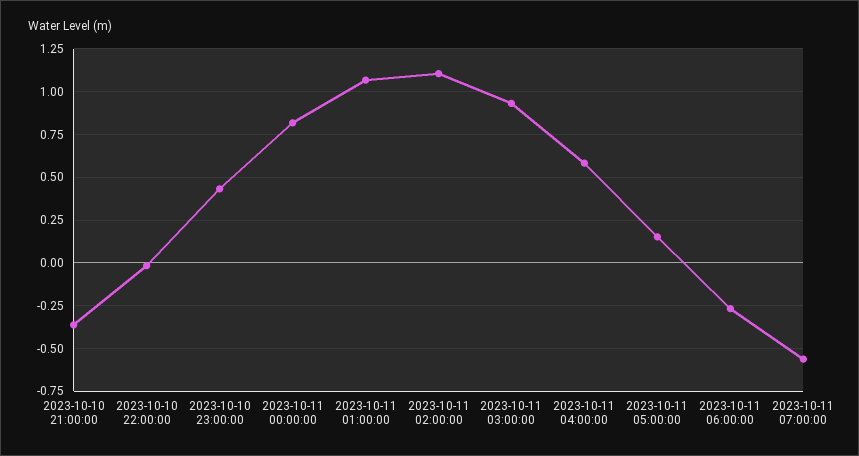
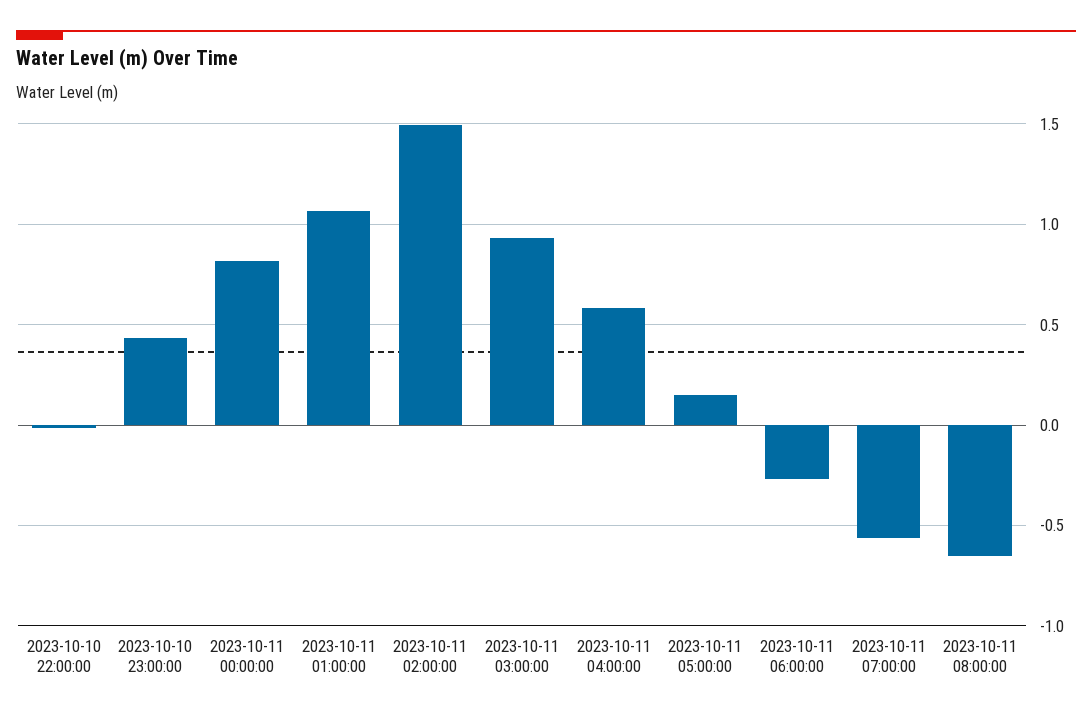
2023-10-10 21:00:00: -0.35 -> none
2023-10-11 02:00:00: 1.1 -> 1.5
2023-10-11 08:00:00: none -> -0.65

